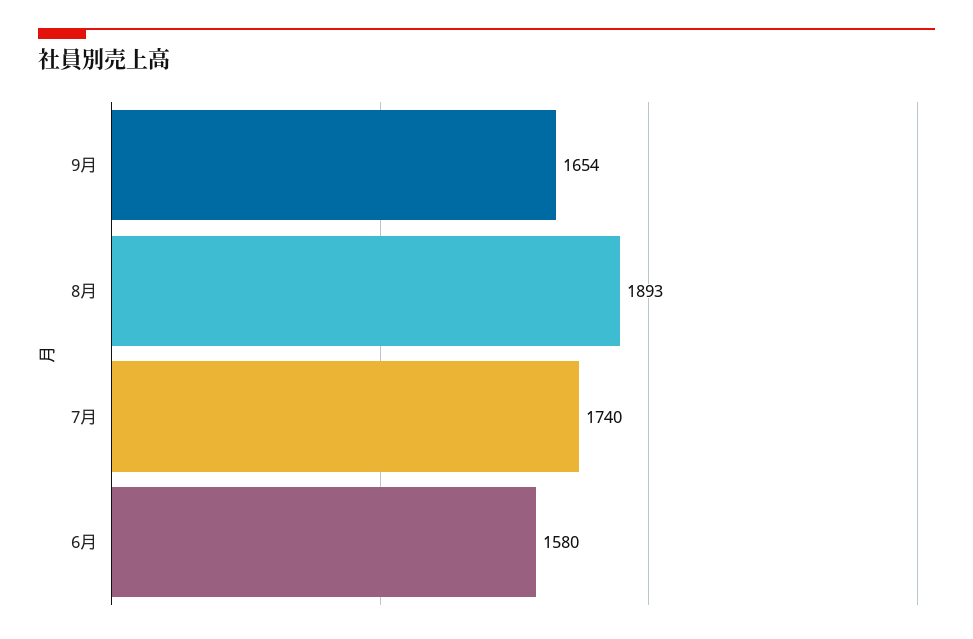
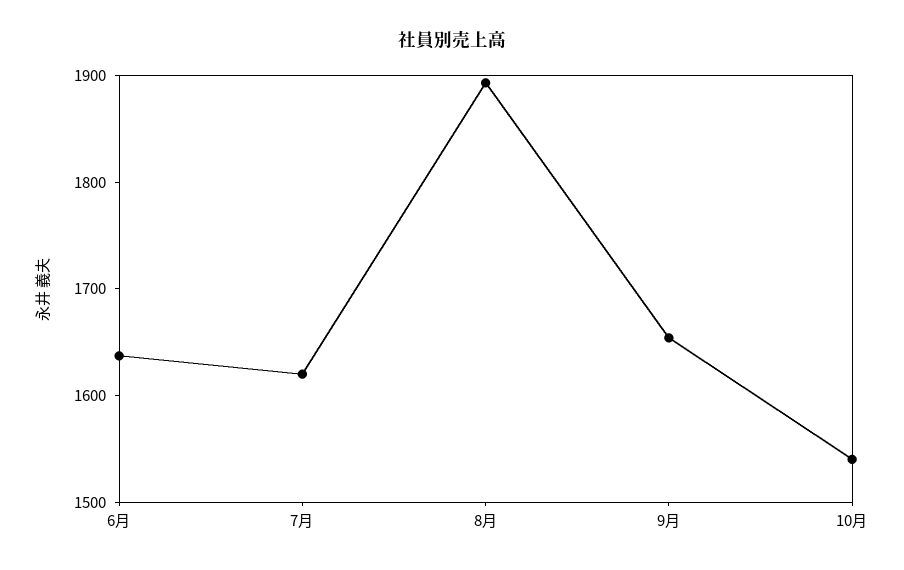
7月: 1740 -> 1620
6月: 1580 -> 1640
10月: none -> 1540

